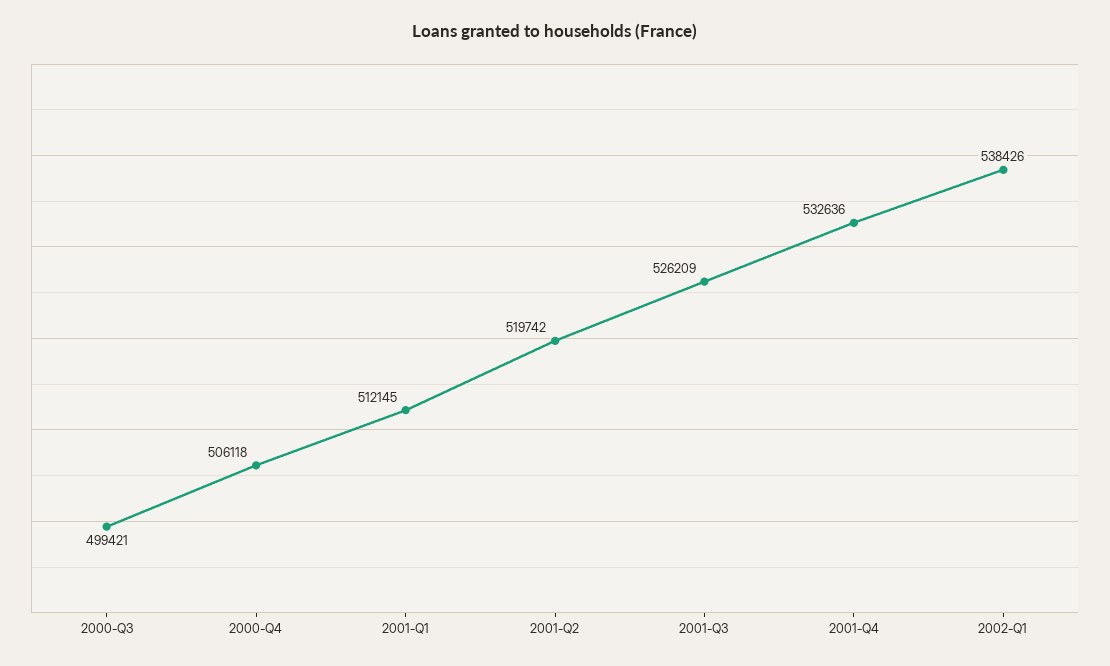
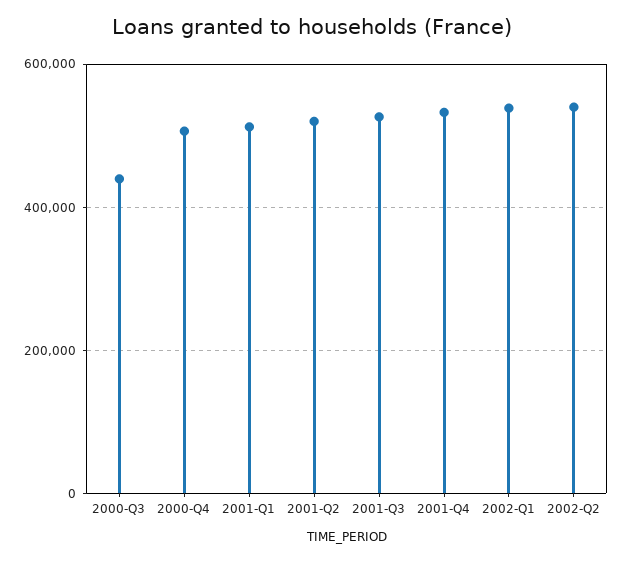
2000-Q3: 499421 -> 440000
2002-Q2: none -> 540000

